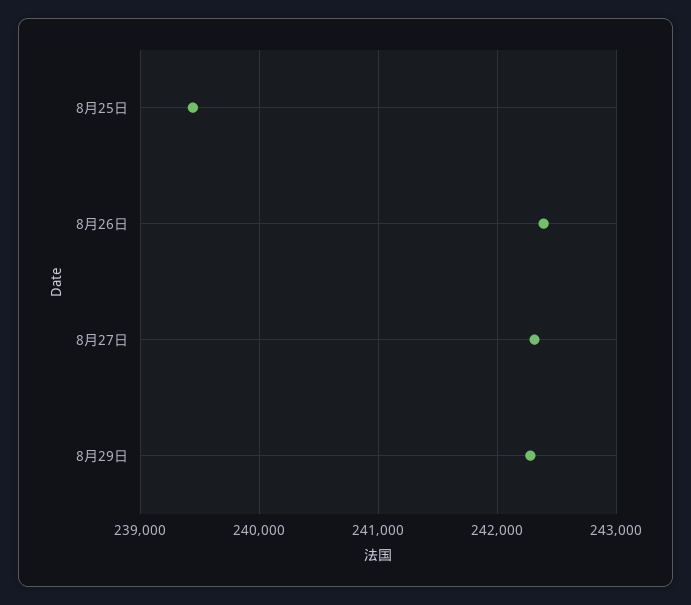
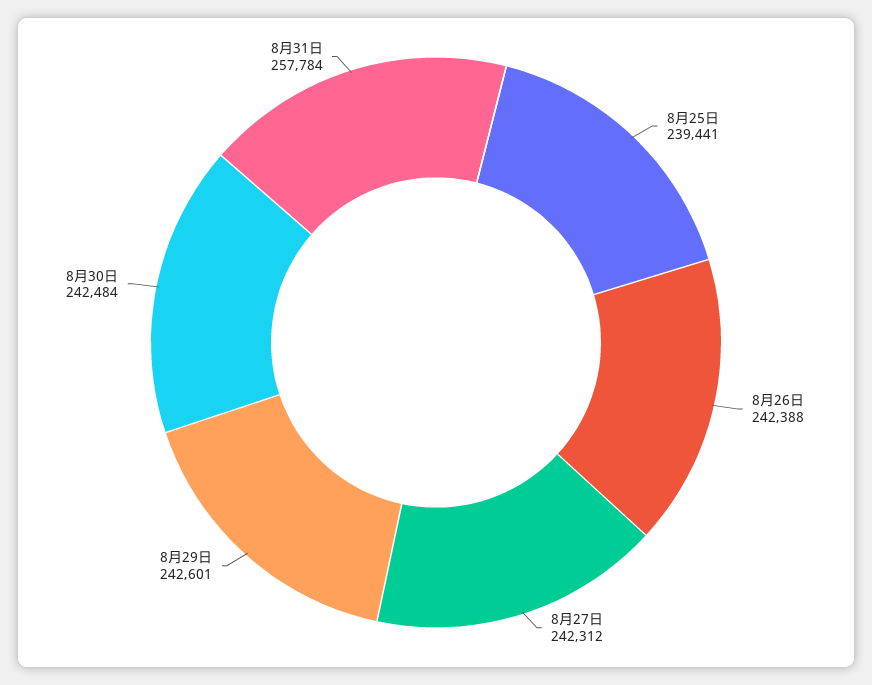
8月29日: 242300 -> 242601
8月30日: none -> 242484
8月31日: none -> 257784

